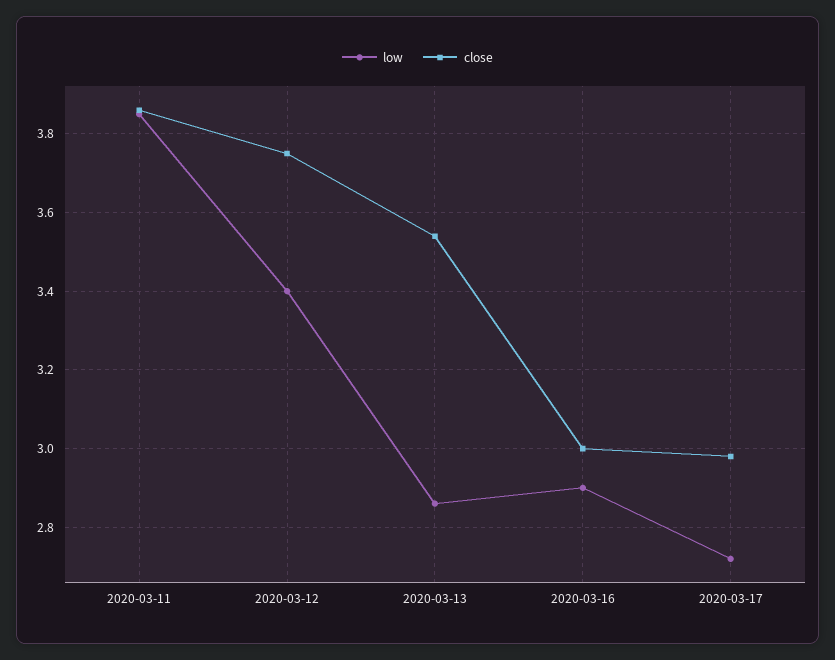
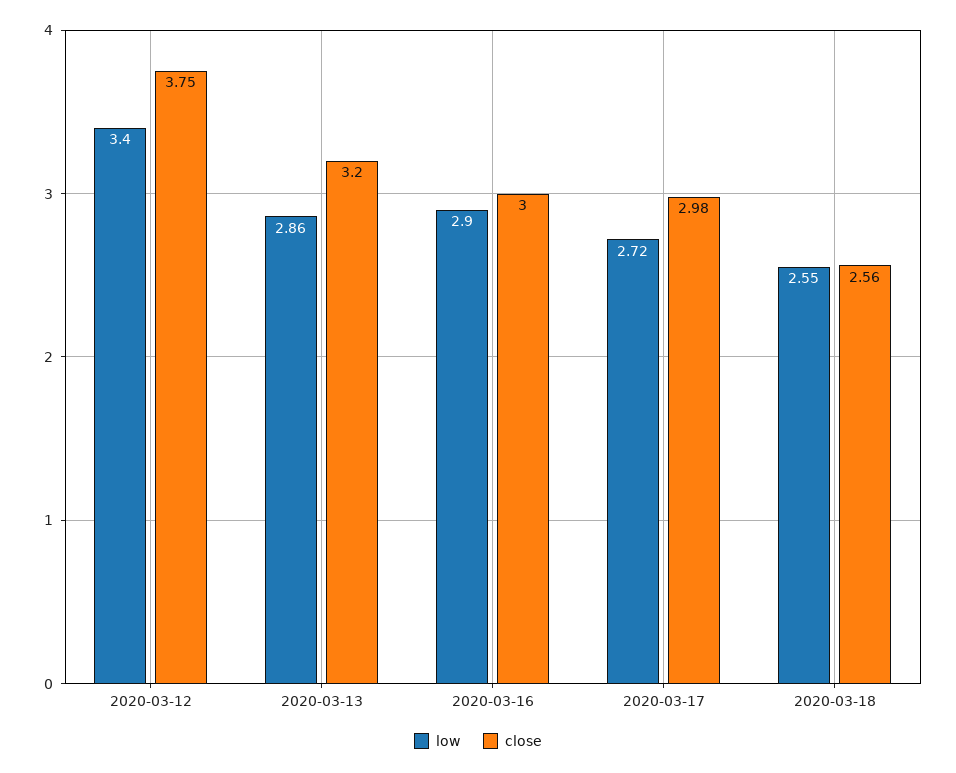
low, 2020-03-11: 3.85 -> none
close, 2020-03-11: 3.85 -> none
close, 2020-03-13: 3.55 -> 3.2
low, 2020-03-18: none -> 2.55
close, 2020-03-18: none -> 2.56

